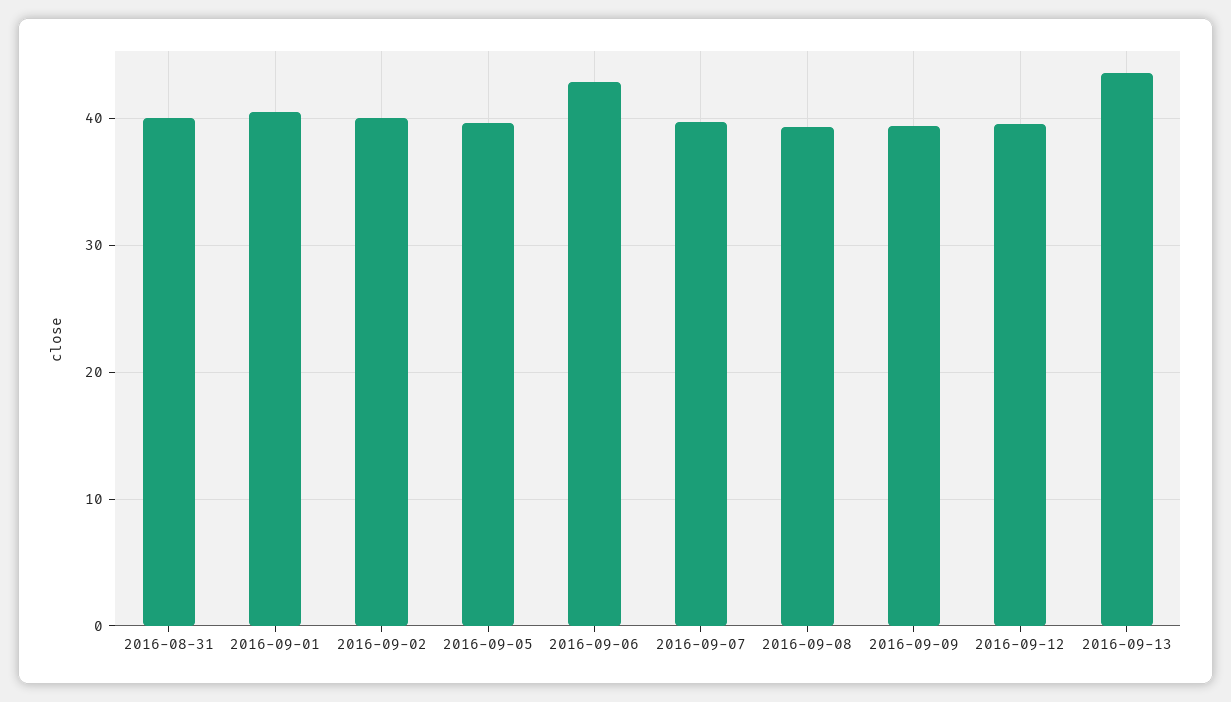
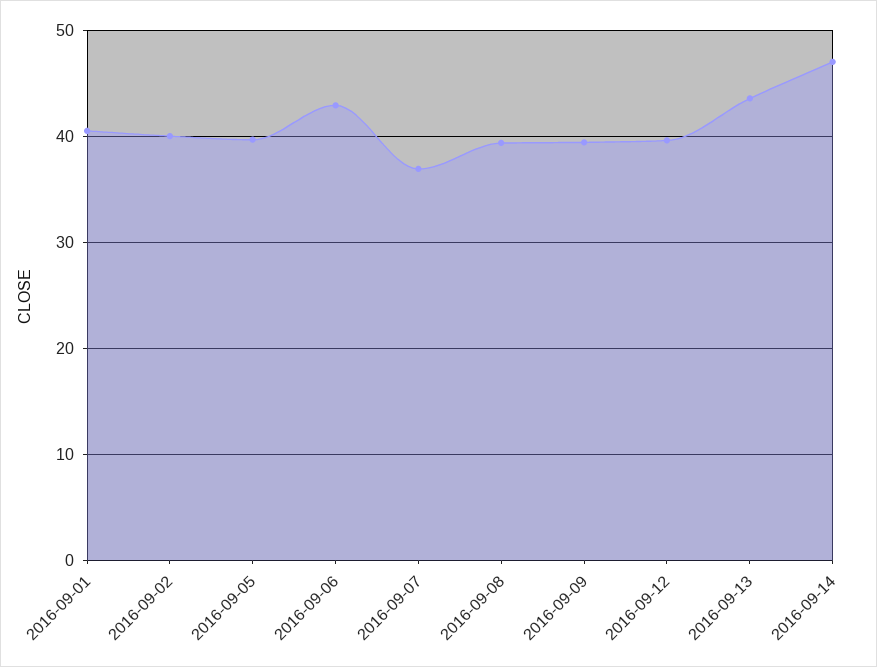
2016-08-31: 40 -> none
2016-09-07: 40 -> 37
2016-09-14: none -> 47

